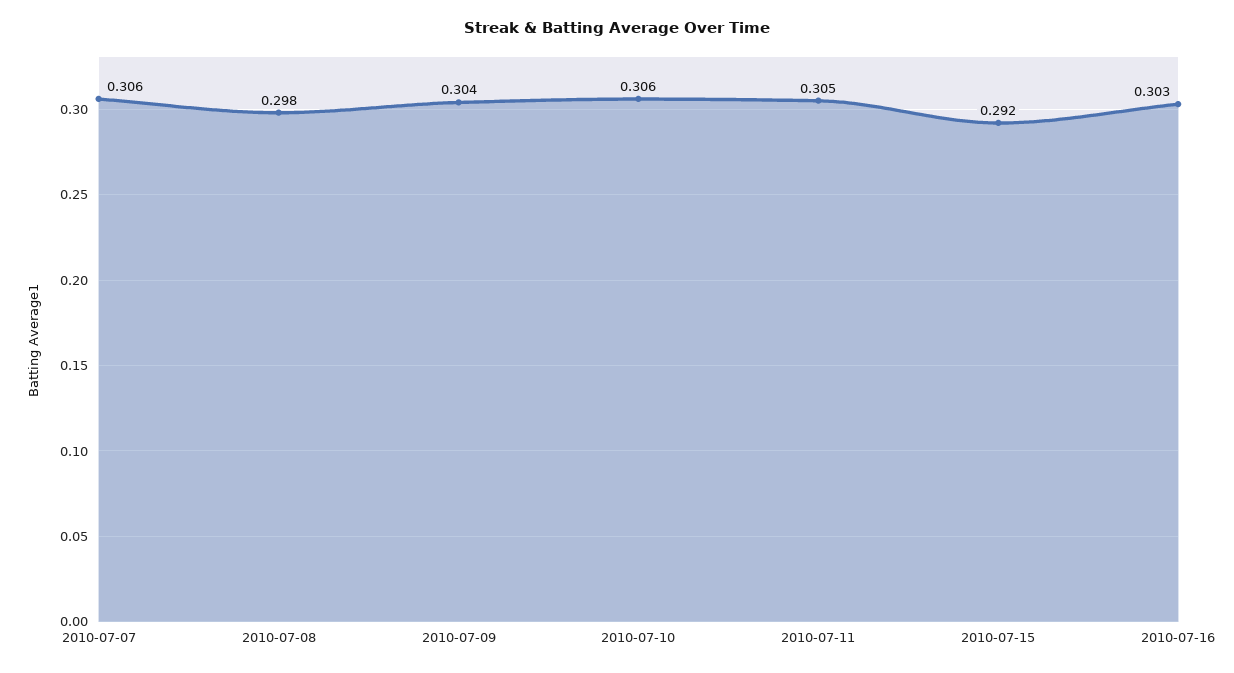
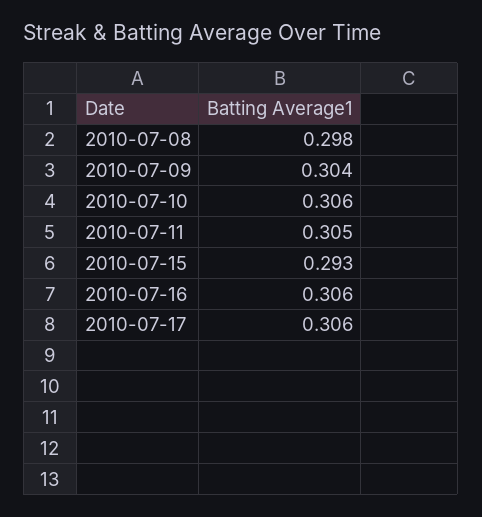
2010-07-07: 0.306 -> none
2010-07-15: 0.292 -> 0.293
2010-07-16: 0.303 -> 0.306
2010-07-17: none -> 0.306

